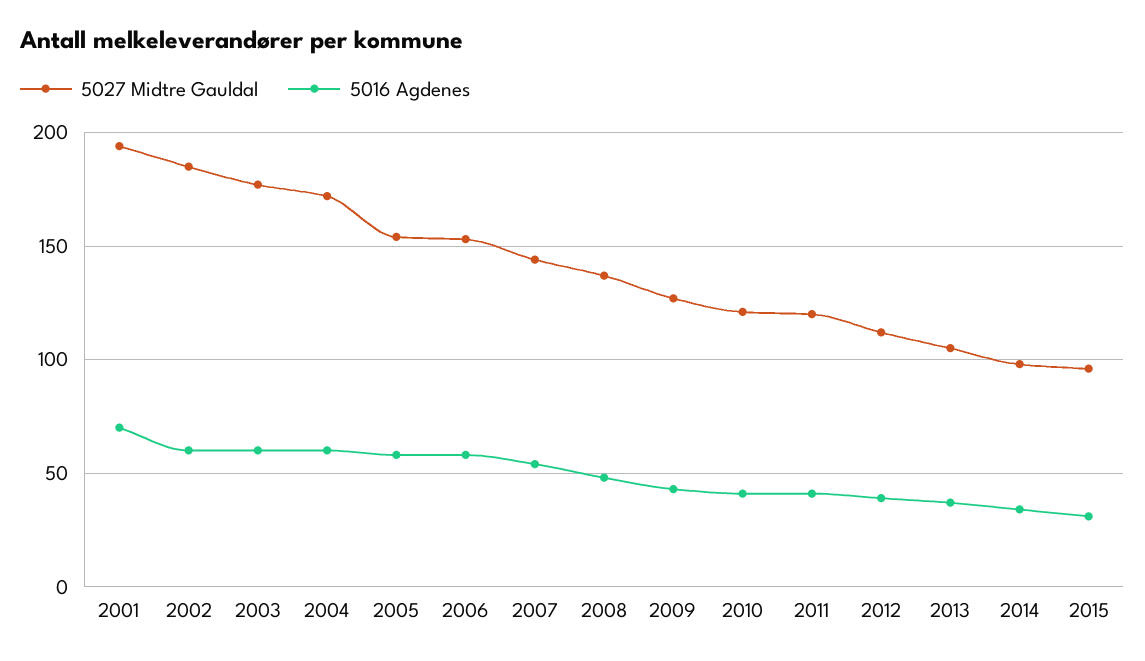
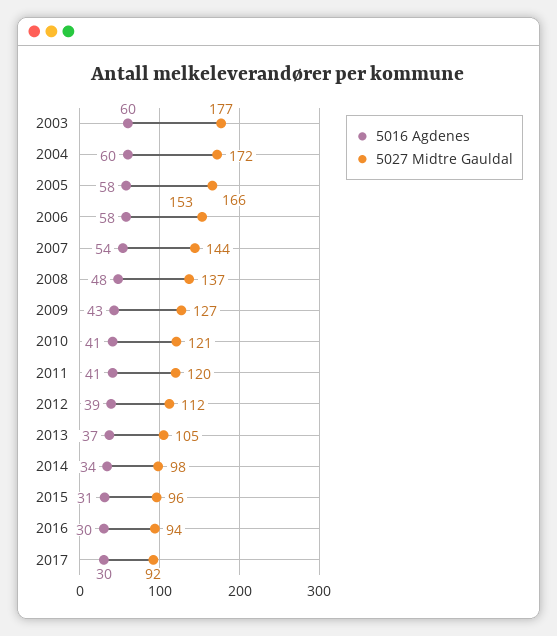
5027 Midtre Gauldal, 2001: 195 -> none
5016 Agdenes, 2001: 70 -> none
5027 Midtre Gauldal, 2002: 185 -> none
5016 Agdenes, 2002: 60 -> none
5027 Midtre Gauldal, 2005: 155 -> 166
5016 Agdenes, 2016: none -> 30
5027 Midtre Gauldal, 2016: none -> 94
5016 Agdenes, 2017: none -> 30
5027 Midtre Gauldal, 2017: none -> 92

